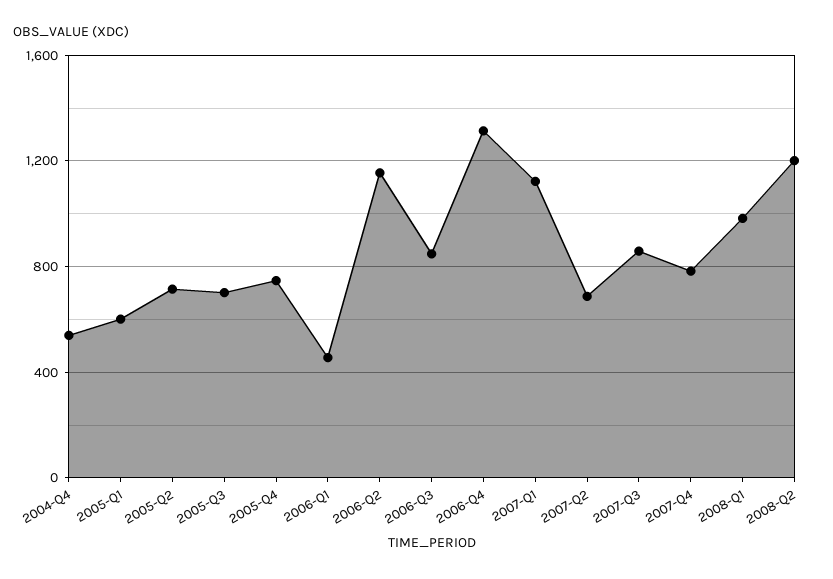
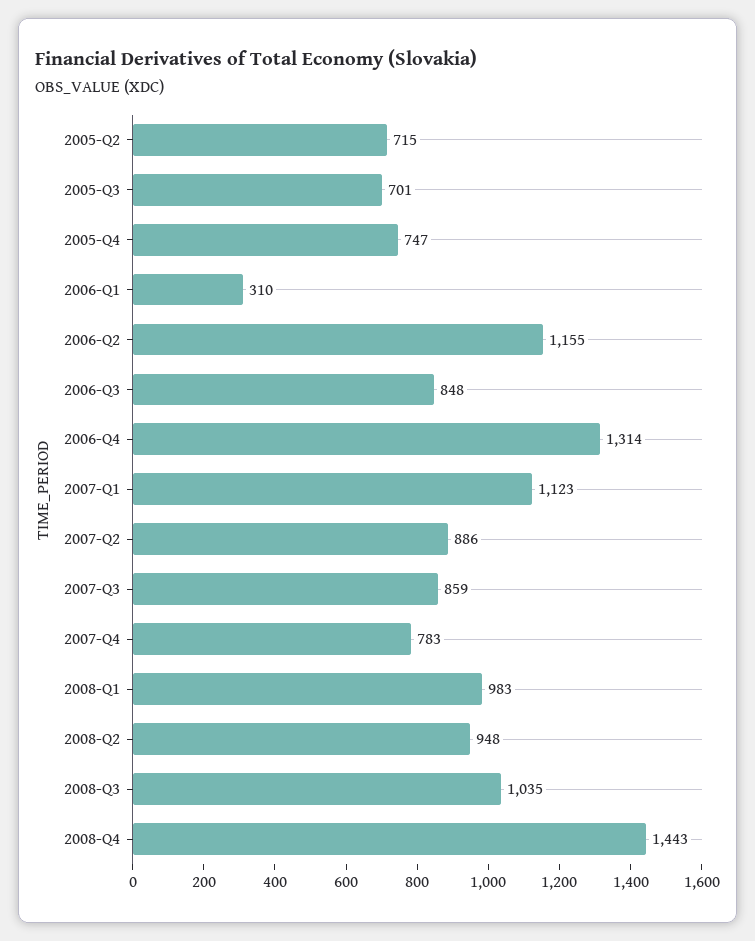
2004-Q4: 550 -> none
2005-Q1: 600 -> none
2006-Q1: 450 -> 310
2007-Q2: 700 -> 886
2008-Q2: 1200 -> 948
2008-Q3: none -> 1035
2008-Q4: none -> 1443

